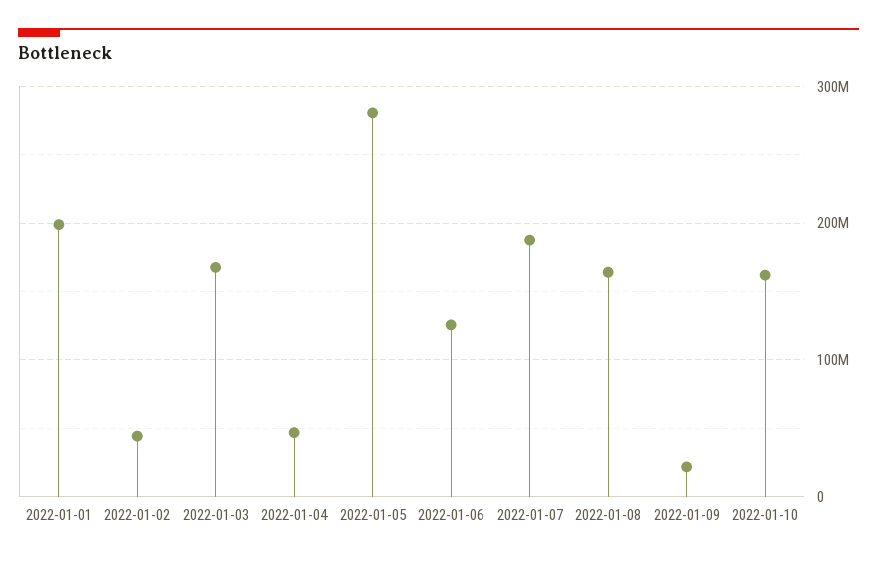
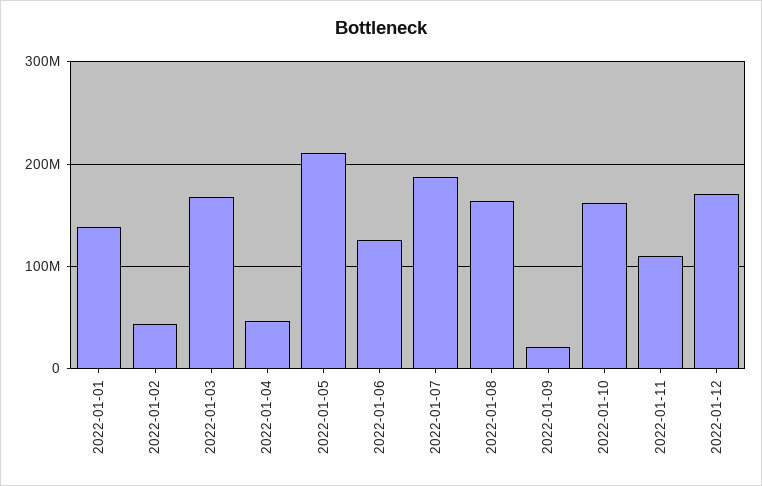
2022-01-01: 200000000 -> 140000000
2022-01-05: 280000000 -> 210000000
2022-01-11: none -> 110000000
2022-01-12: none -> 170000000

